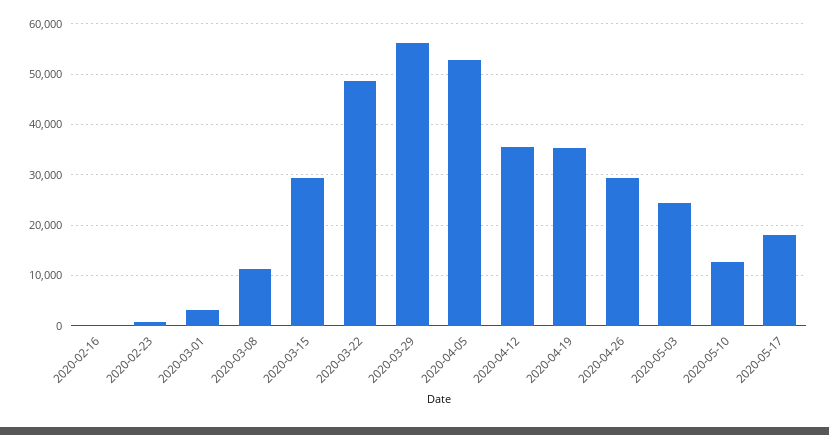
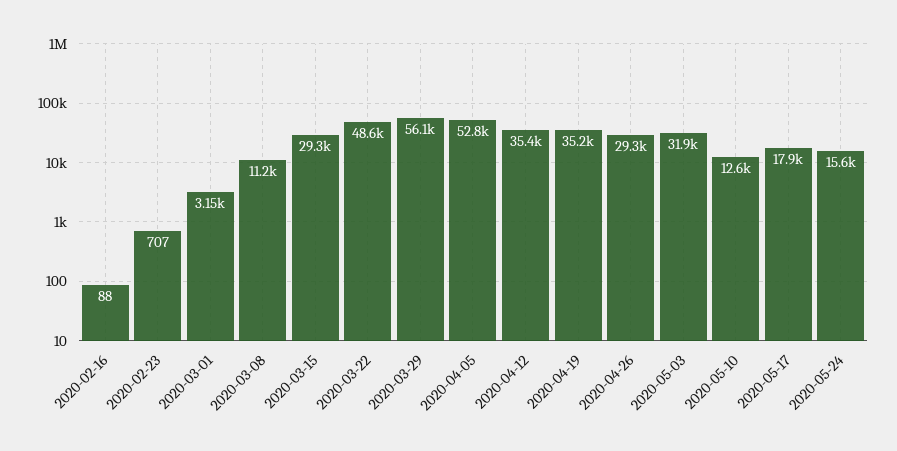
2020-05-03: 24000 -> 31900
2020-05-24: none -> 15600

